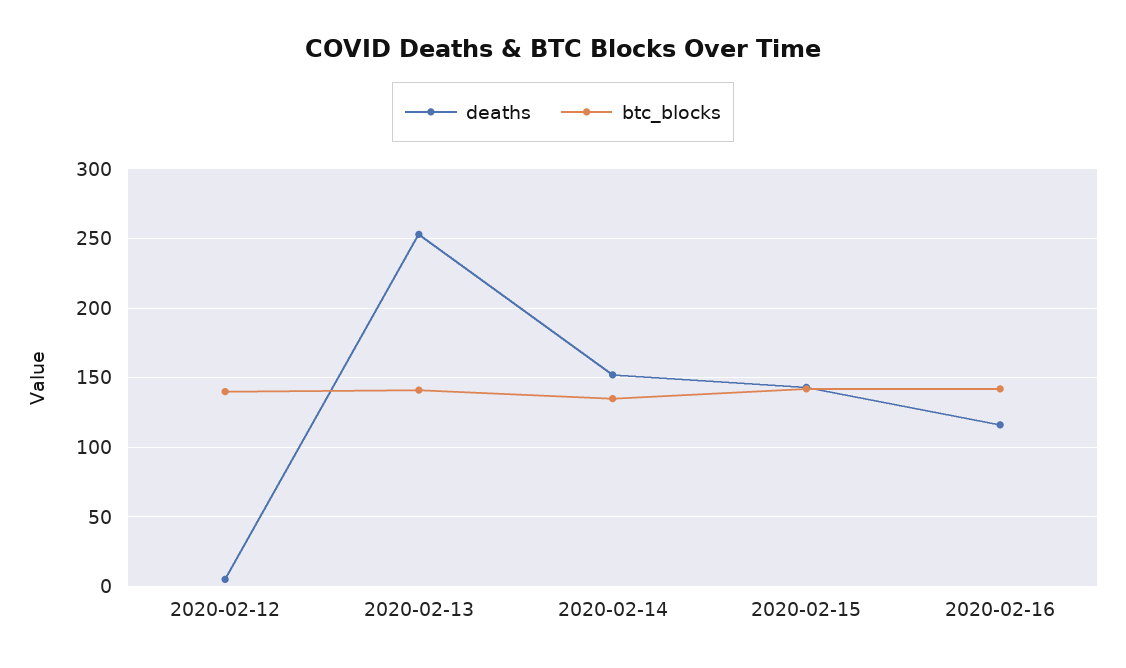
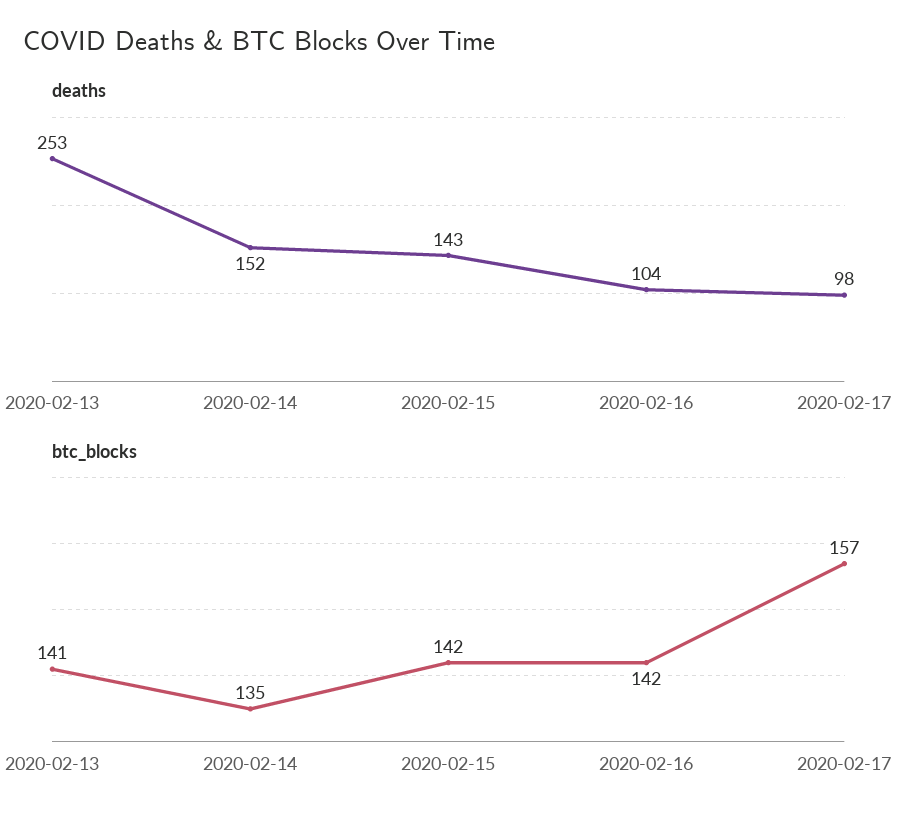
deaths, 2020-02-12: 5 -> none
btc_blocks, 2020-02-12: 140 -> none
deaths, 2020-02-16: 115 -> 104
deaths, 2020-02-17: none -> 98
btc_blocks, 2020-02-17: none -> 157

